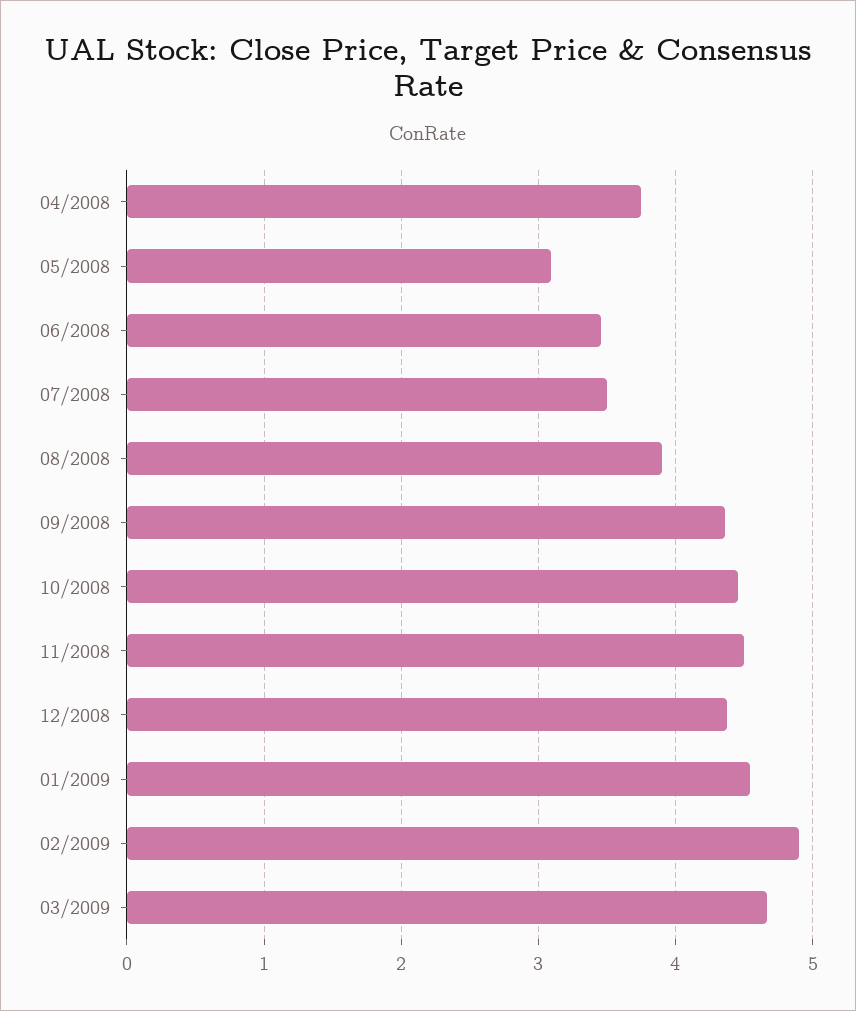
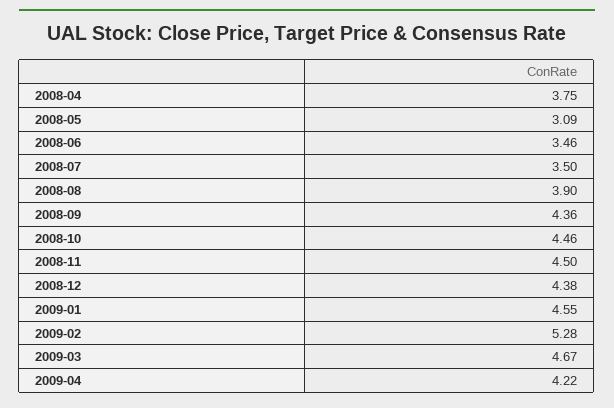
02/2009: 4.9 -> 5.28
2009-04: none -> 4.22

